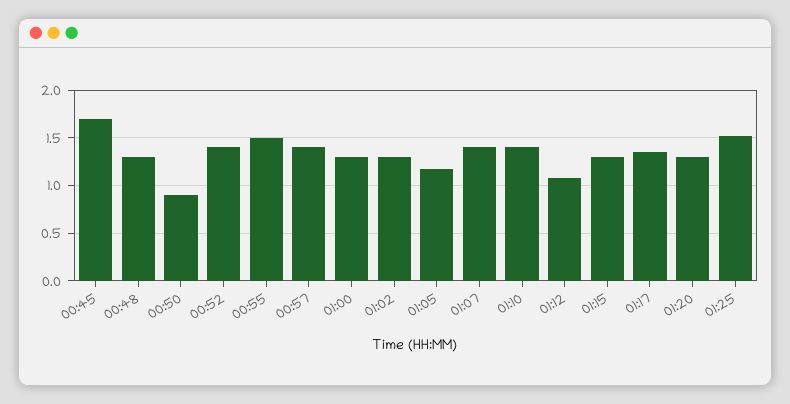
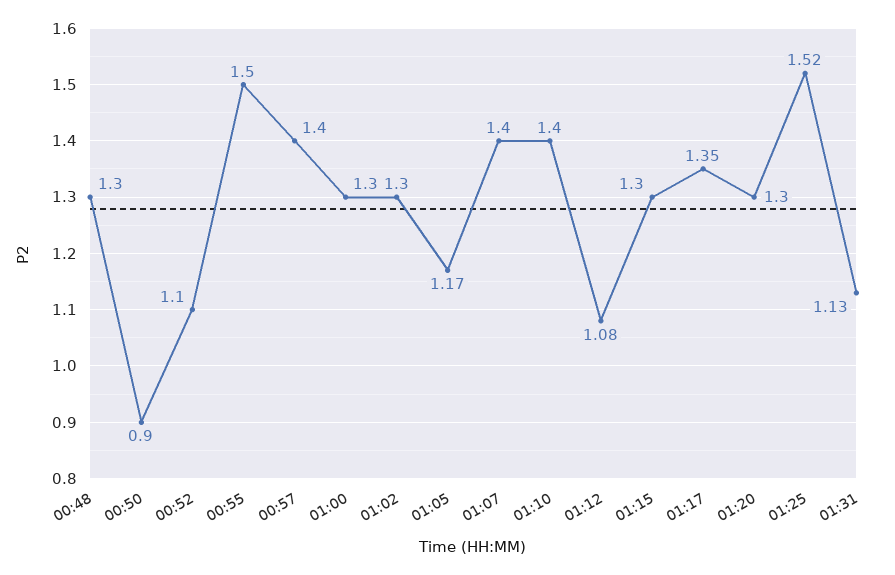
00:45: 1.7 -> none
00:52: 1.4 -> 1.1
01:31: none -> 1.13

